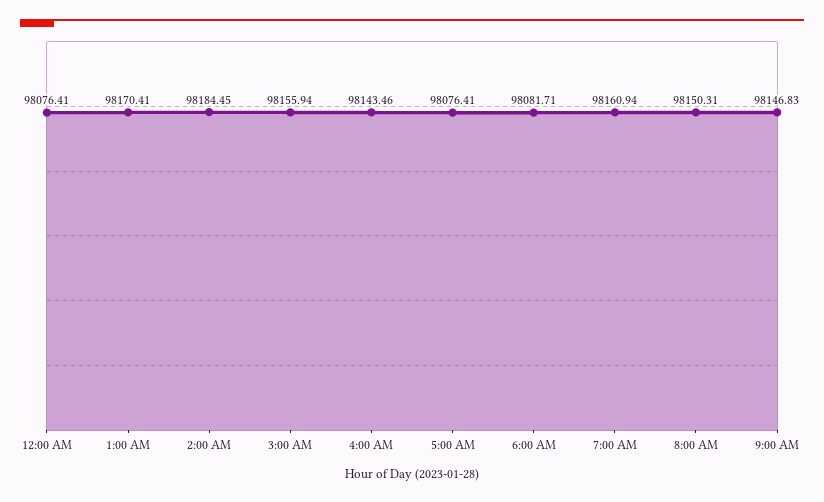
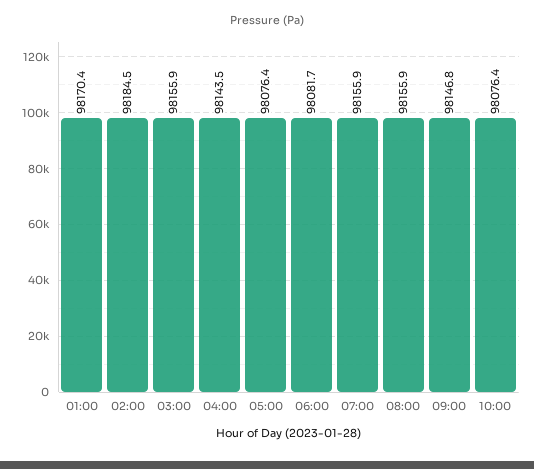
12:00 AM: 98076.41 -> none
7:00 AM: 98160.94 -> 98155.9
8:00 AM: 98150.31 -> 98155.9
10:00: none -> 98076.4

